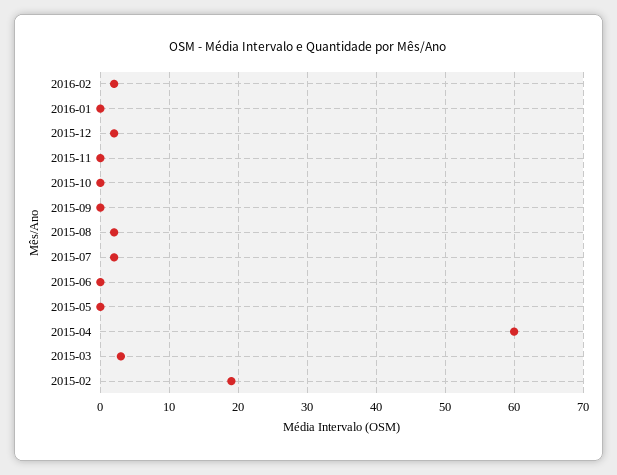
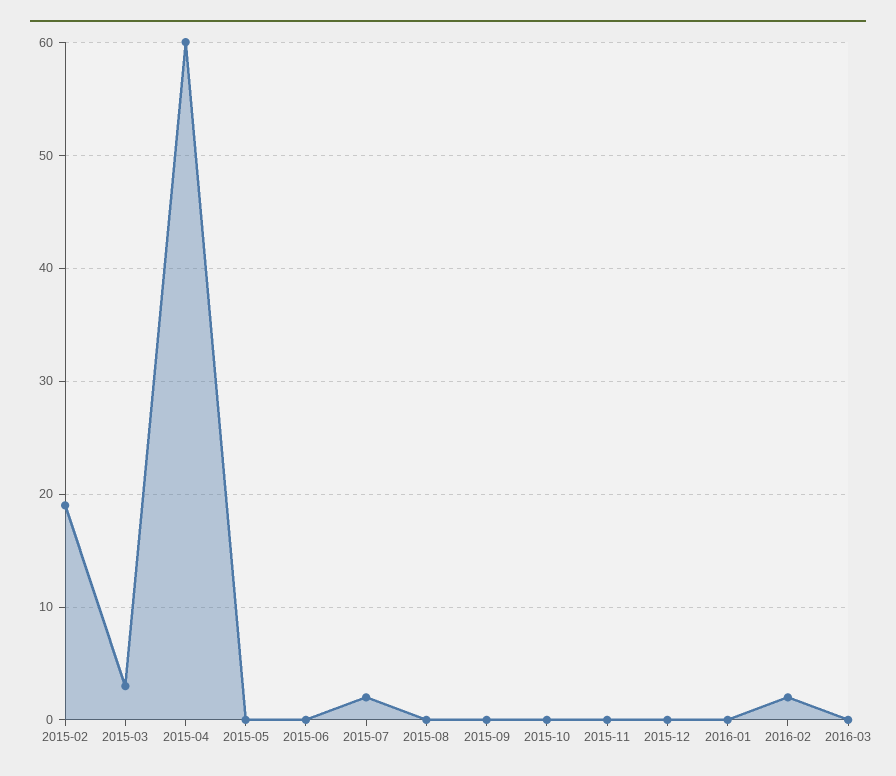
2015-12: 2 -> 0
2015-08: 2 -> 0
2016-03: none -> 0

